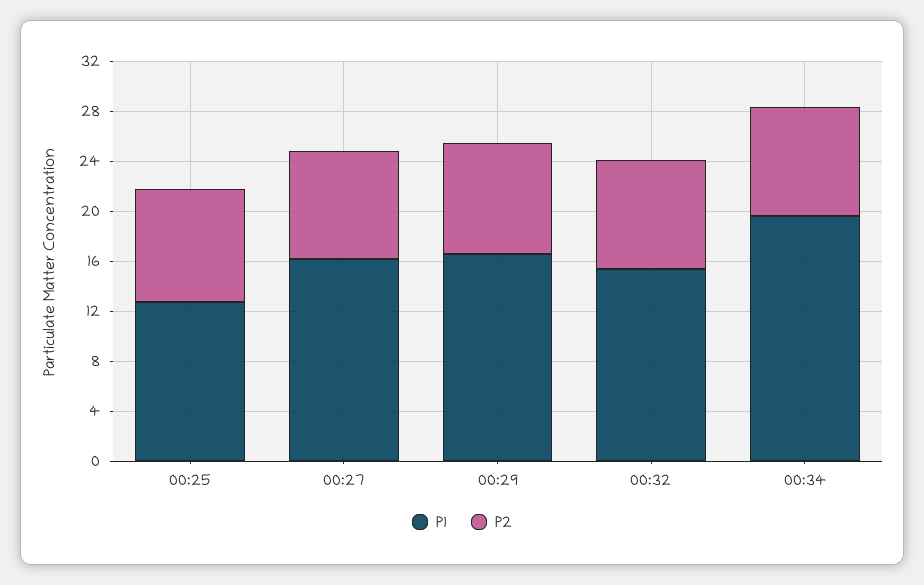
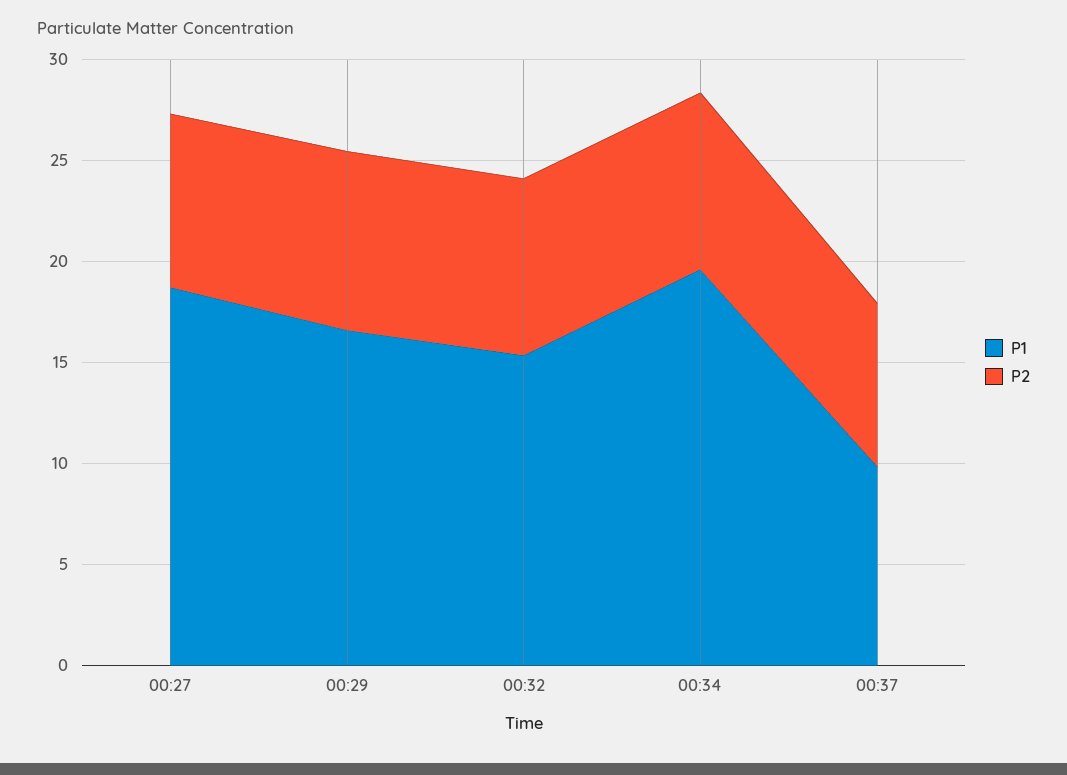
P1, 00:25: 13 -> none
P2, 00:25: 9 -> none
P1, 00:27: 16 -> 19
P1, 00:37: none -> 10
P2, 00:37: none -> 8

